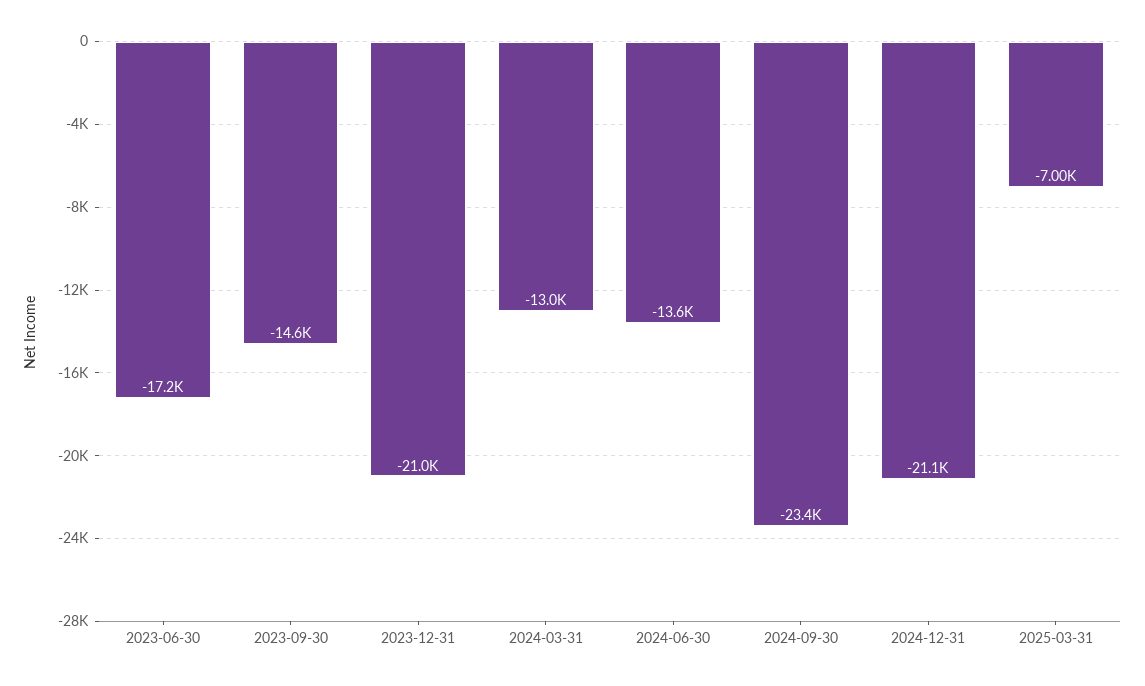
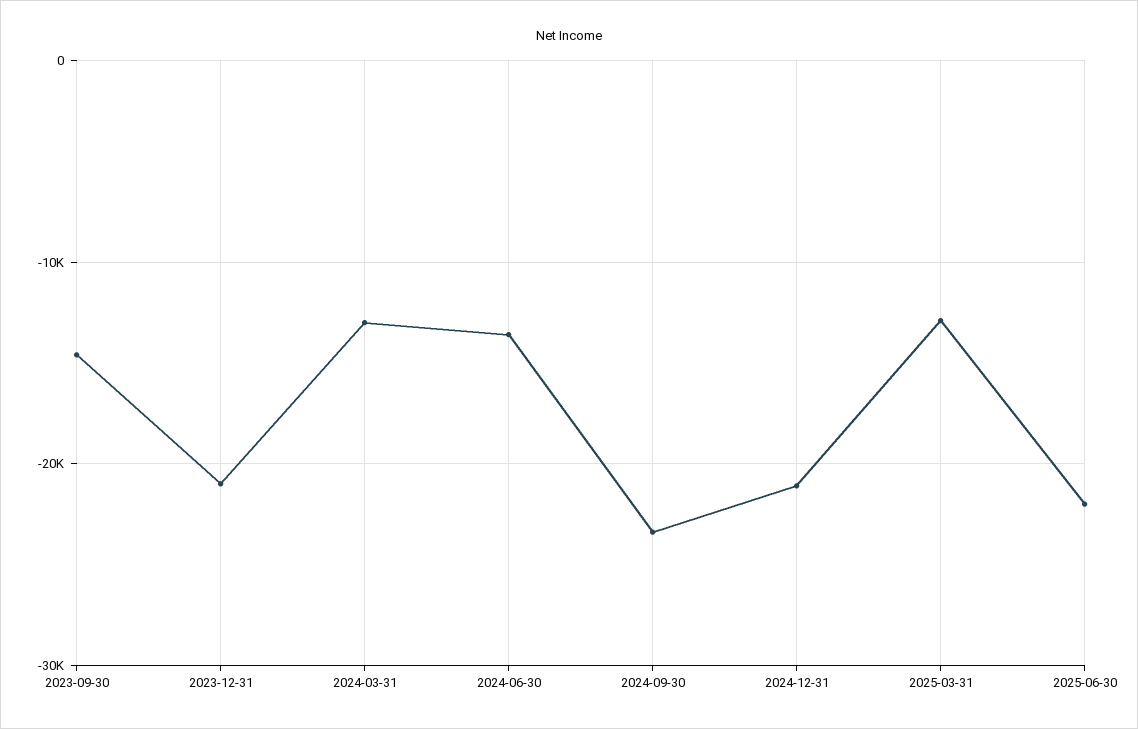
2023-06-30: -17200 -> none
2025-03-31: -7000 -> -13000
2025-06-30: none -> -22000

